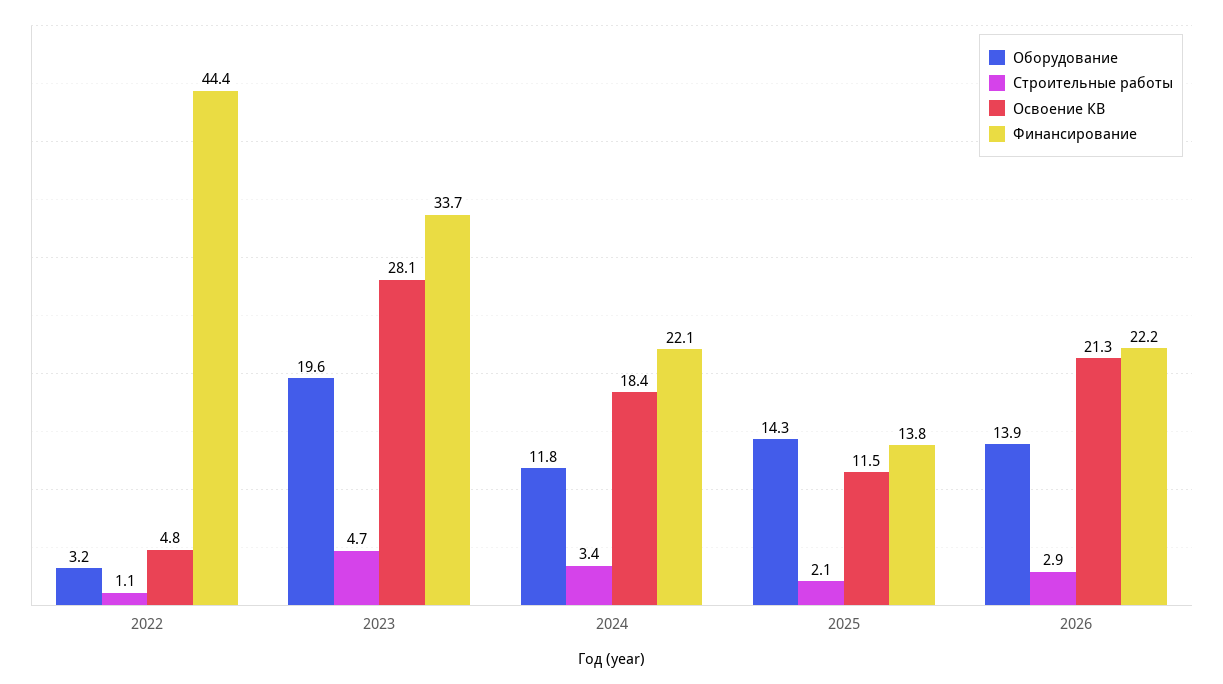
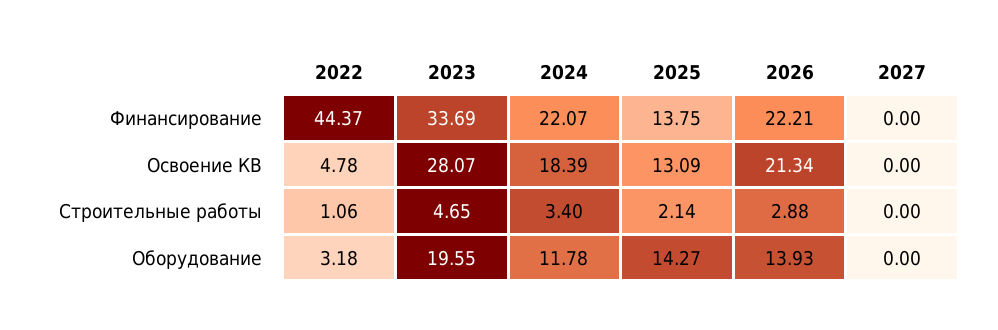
Освоение КВ, 2025: 11.5 -> 13.09
Финансирование, 2027: none -> 0
Освоение КВ, 2027: none -> 0
Строительные работы, 2027: none -> 0
Оборудование, 2027: none -> 0

